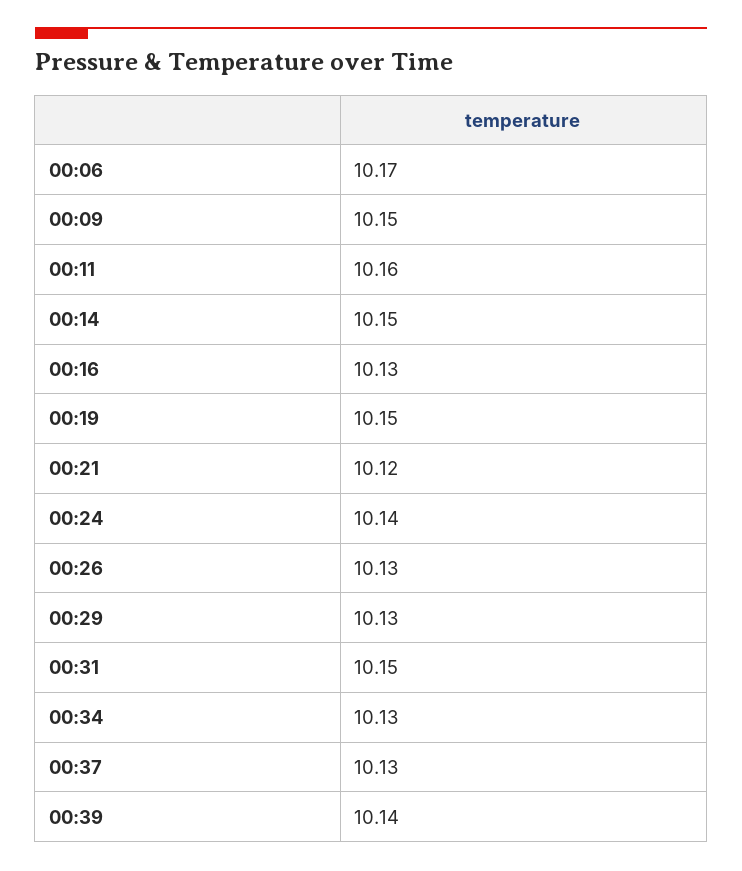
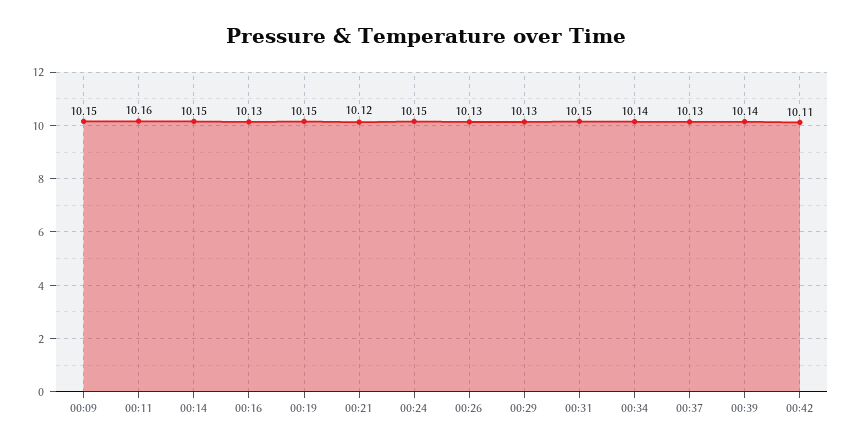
00:06: 10.17 -> none
00:24: 10.14 -> 10.15
00:34: 10.13 -> 10.14
00:42: none -> 10.11

